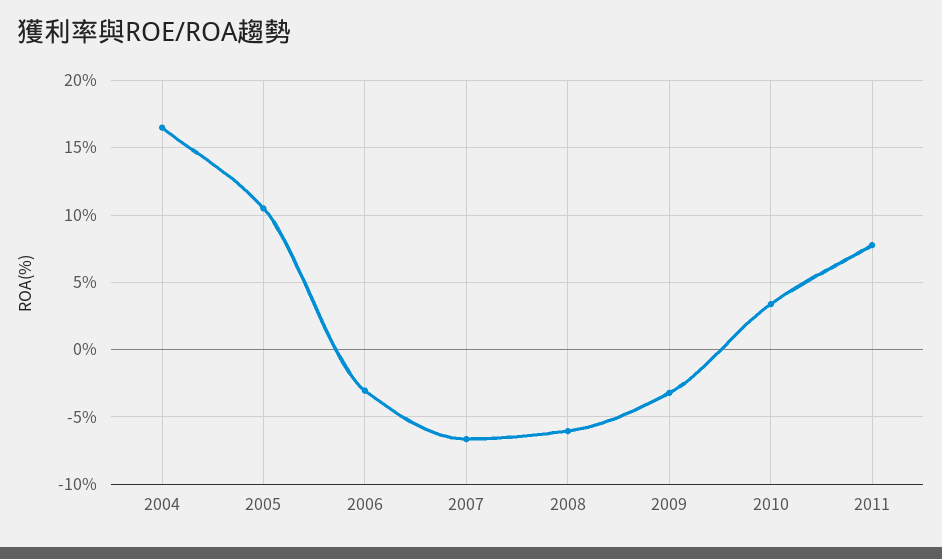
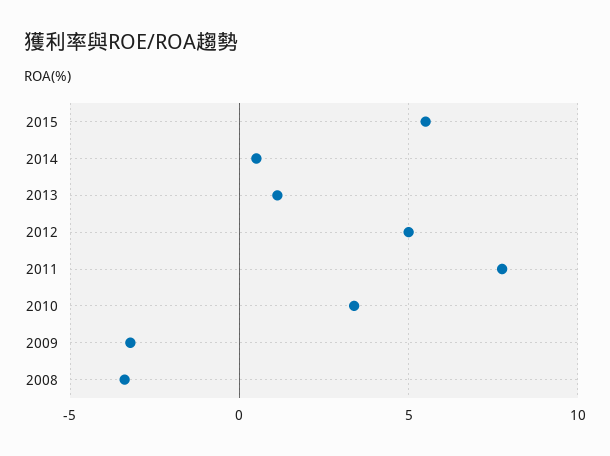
2004: 16.5 -> none
2005: 10.5 -> none
2006: -3 -> none
2007: -6.5 -> none
2008: -6 -> -3.5
2015: none -> 5.5
2014: none -> 0.5
2013: none -> 1
2012: none -> 5

